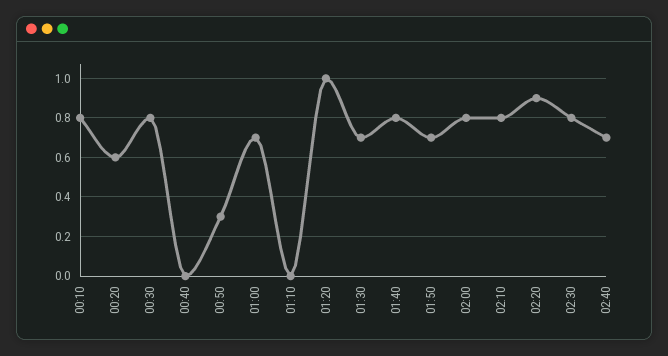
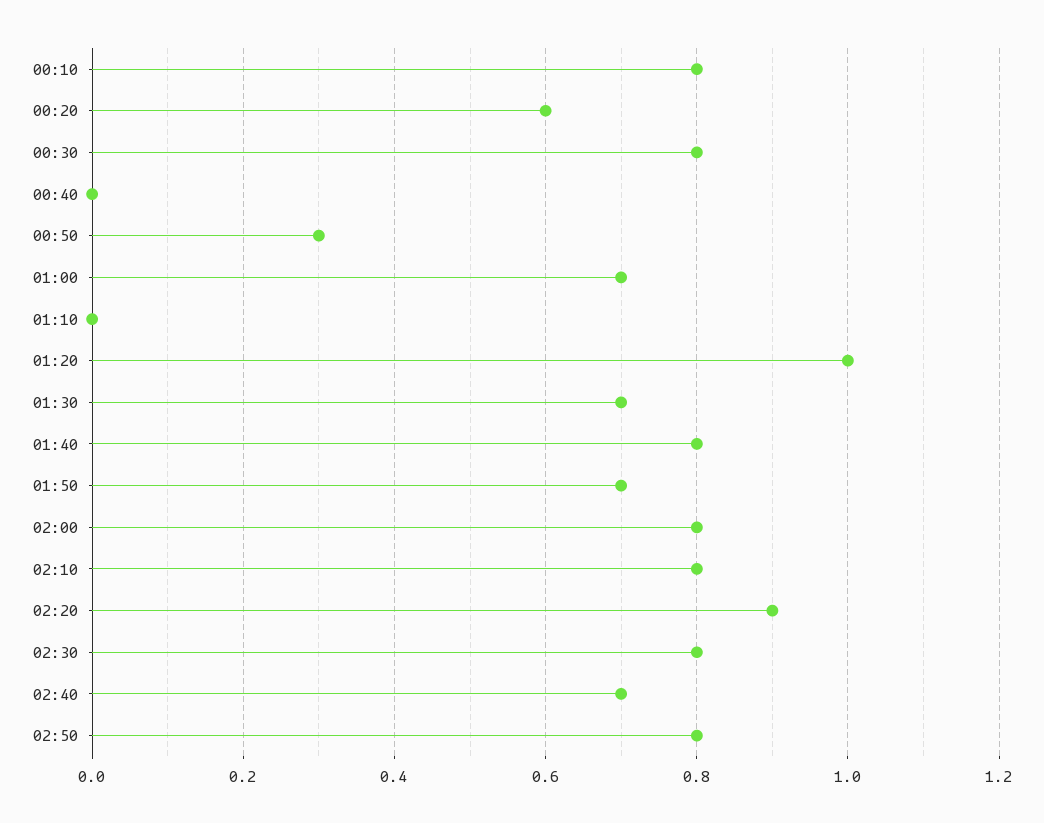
02:50: none -> 0.8

